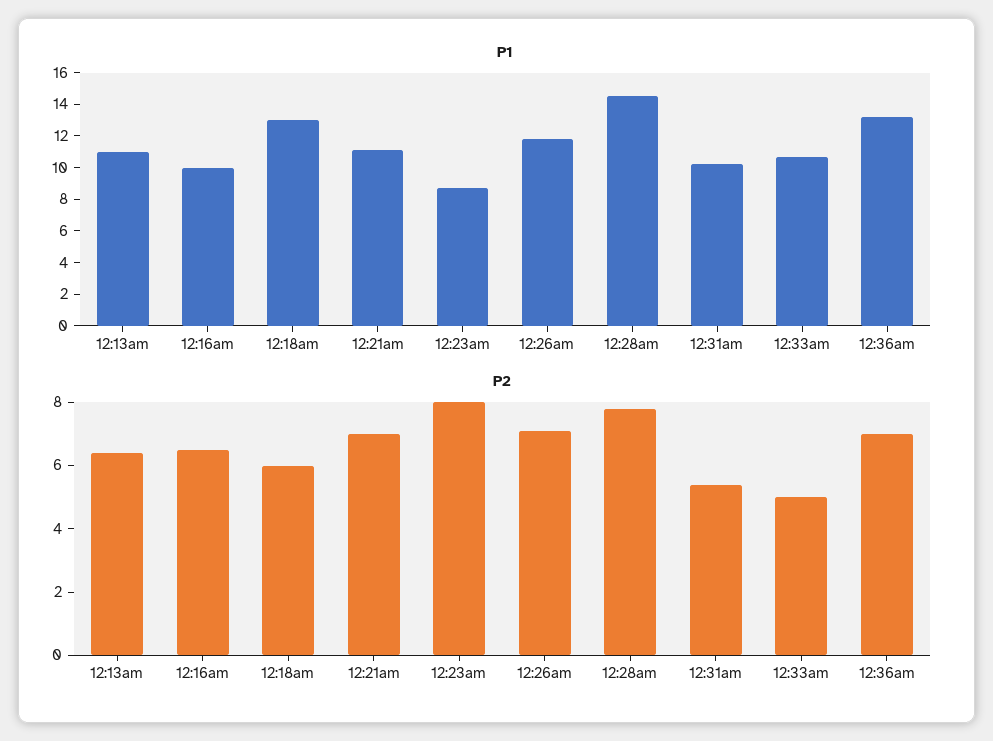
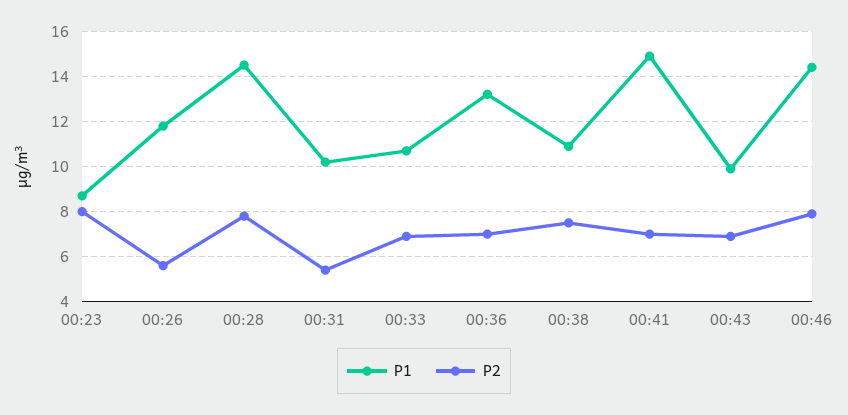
P1, 12:13am: 11 -> none
P1, 12:16am: 10 -> none
P1, 12:18am: 13 -> none
P1, 12:21am: 11 -> none
P2, 12:13am: 6.5 -> none
P2, 12:16am: 6.5 -> none
P2, 12:18am: 6 -> none
P2, 12:21am: 7 -> none
P2, 12:26am: 7 -> 5.5
P2, 12:33am: 5 -> 7
P1, 00:38: none -> 11
P2, 00:38: none -> 7.5
P1, 00:41: none -> 15
P2, 00:41: none -> 7
P1, 00:43: none -> 10
P2, 00:43: none -> 7
P1, 00:46: none -> 14.5
P2, 00:46: none -> 8

